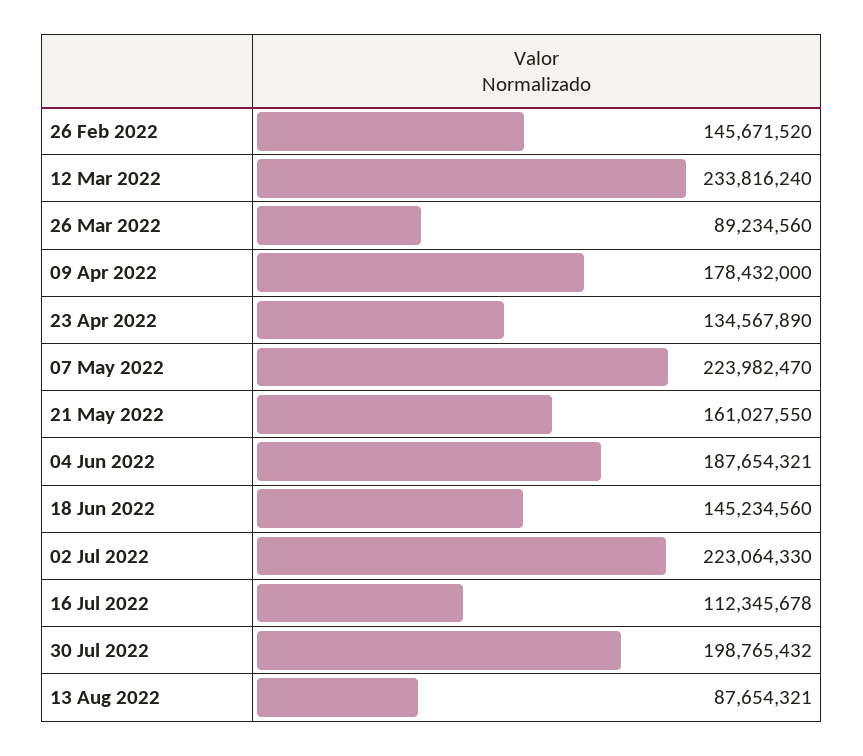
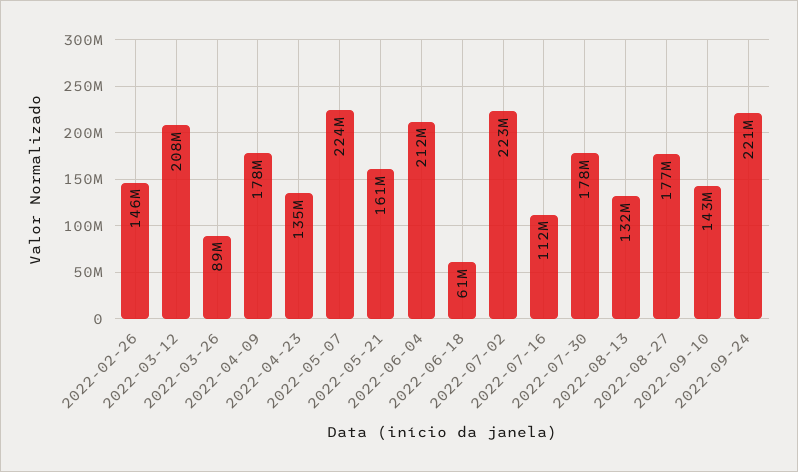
12 Mar 2022: 233816240 -> 208000000
04 Jun 2022: 187654321 -> 212000000
18 Jun 2022: 145234560 -> 61000000
30 Jul 2022: 198765432 -> 178000000
13 Aug 2022: 87654321 -> 132000000
2022-08-27: none -> 177000000
2022-09-10: none -> 143000000
2022-09-24: none -> 221000000

